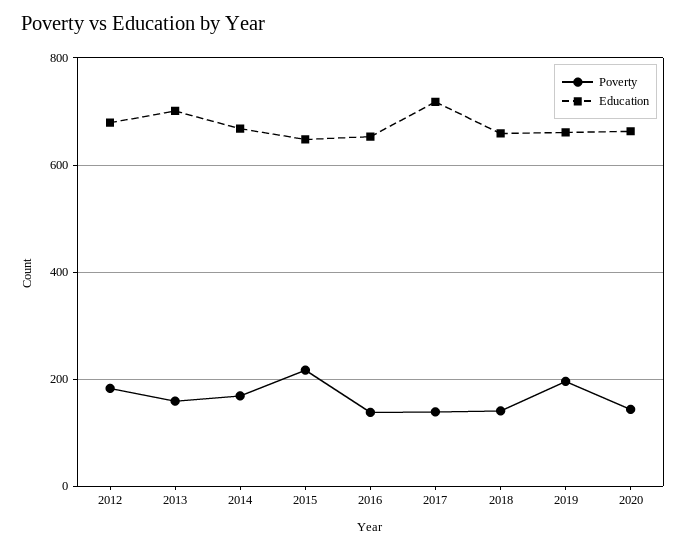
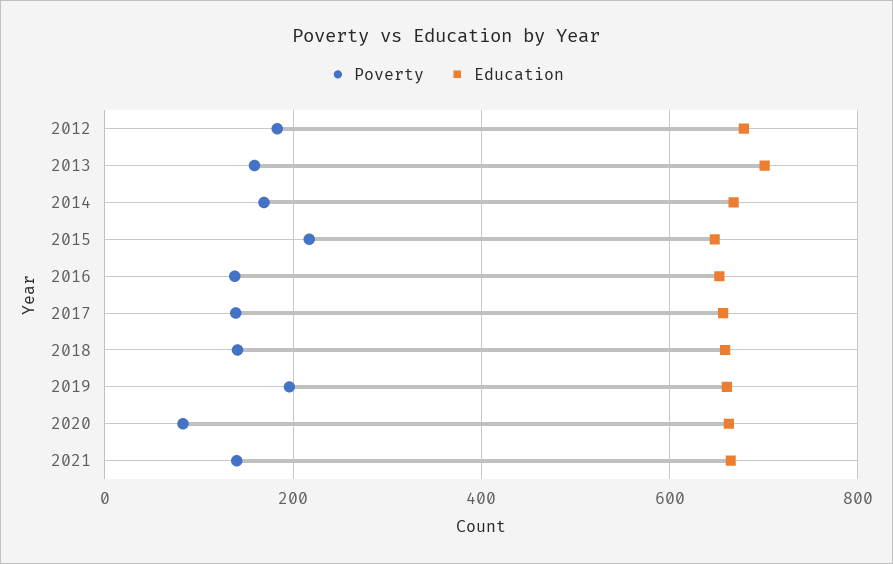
Education, 2017: 720 -> 660
Poverty, 2020: 140 -> 80
Poverty, 2021: none -> 140
Education, 2021: none -> 660

